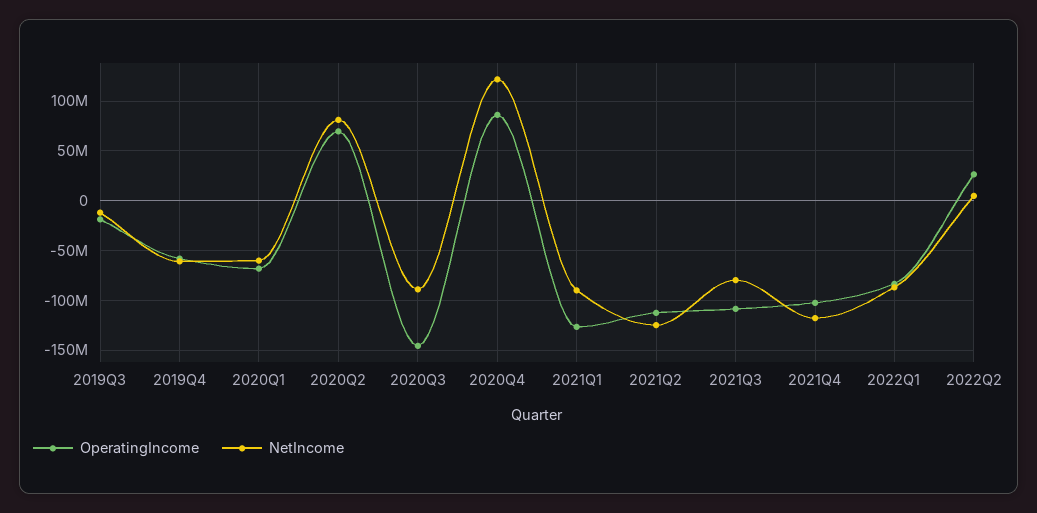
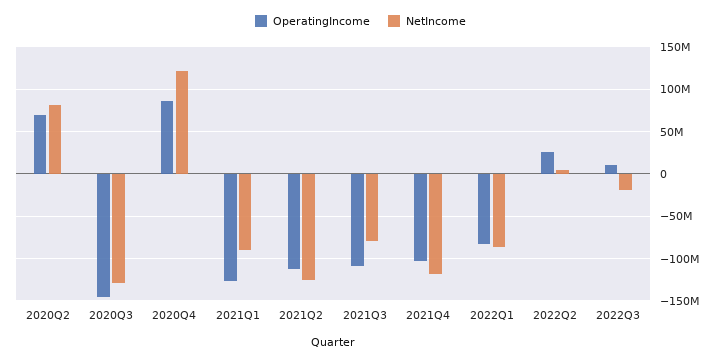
OperatingIncome, 2019Q3: -20000000 -> none
NetIncome, 2019Q3: -10000000 -> none
OperatingIncome, 2019Q4: -60000000 -> none
NetIncome, 2019Q4: -60000000 -> none
OperatingIncome, 2020Q1: -70000000 -> none
NetIncome, 2020Q1: -60000000 -> none
NetIncome, 2020Q3: -90000000 -> -130000000
OperatingIncome, 2022Q3: none -> 10000000
NetIncome, 2022Q3: none -> -20000000

